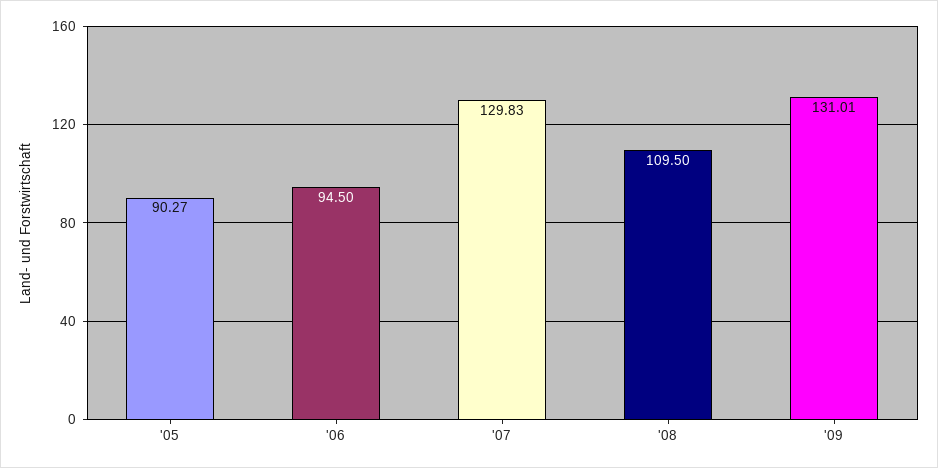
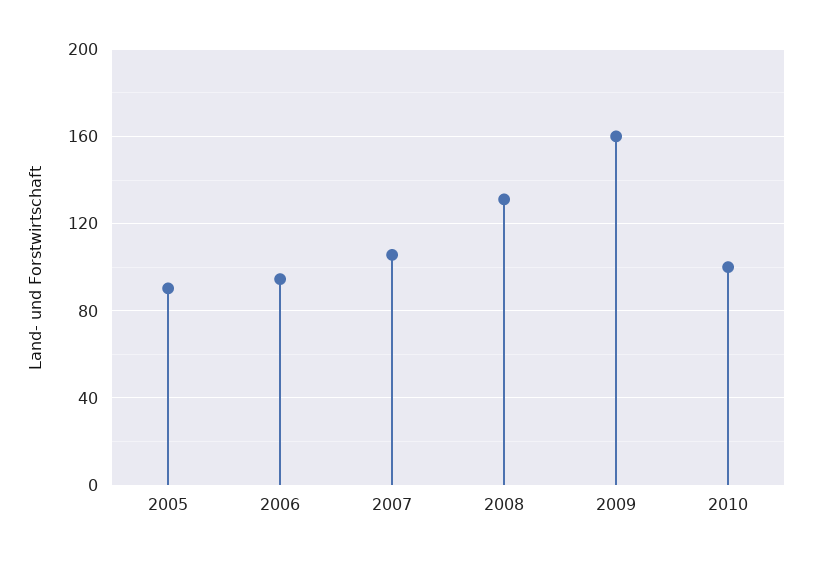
'07: 129.83 -> 105
'08: 109.5 -> 130
'09: 131.01 -> 160
2010: none -> 100

